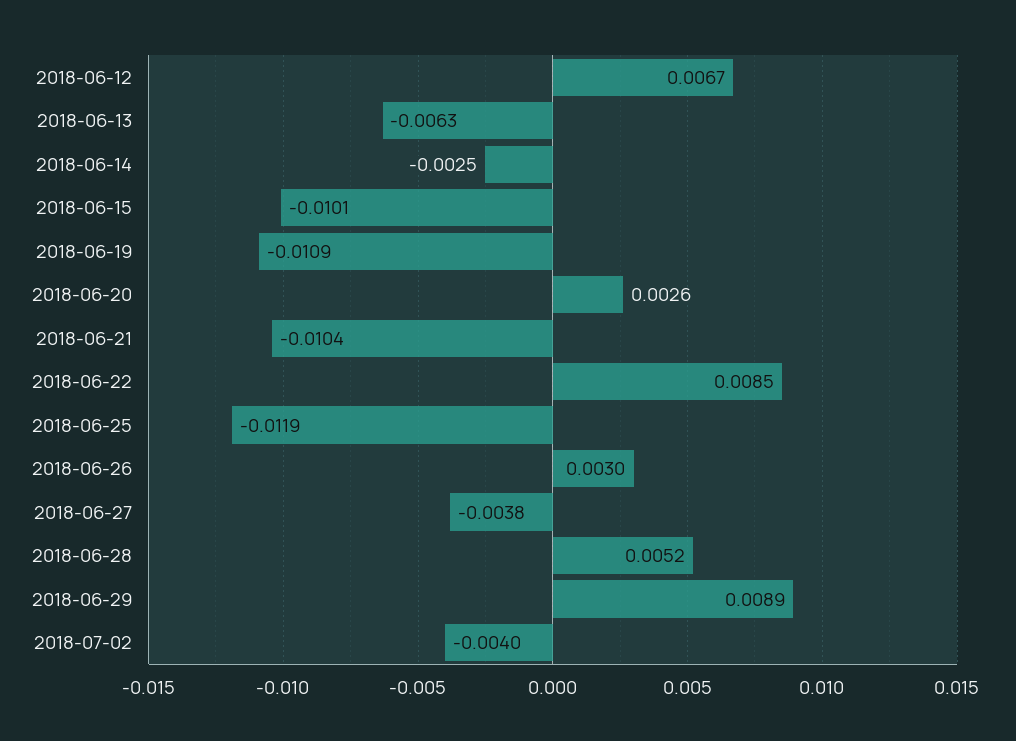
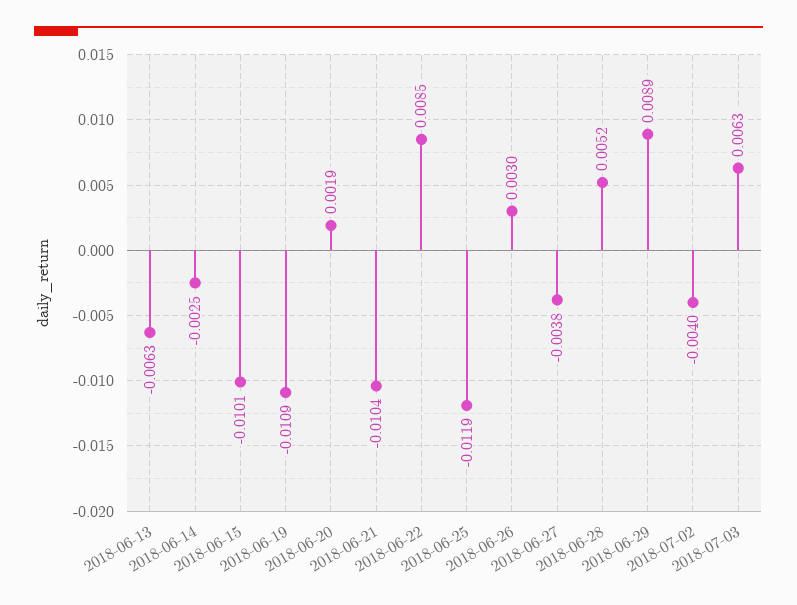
2018-06-12: 0.0067 -> none
2018-06-20: 0.0026 -> 0.0019
2018-07-03: none -> 0.0063

